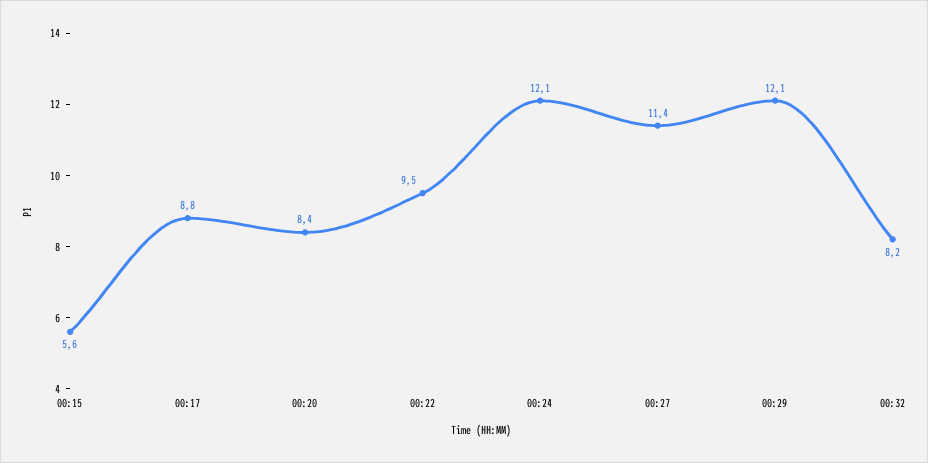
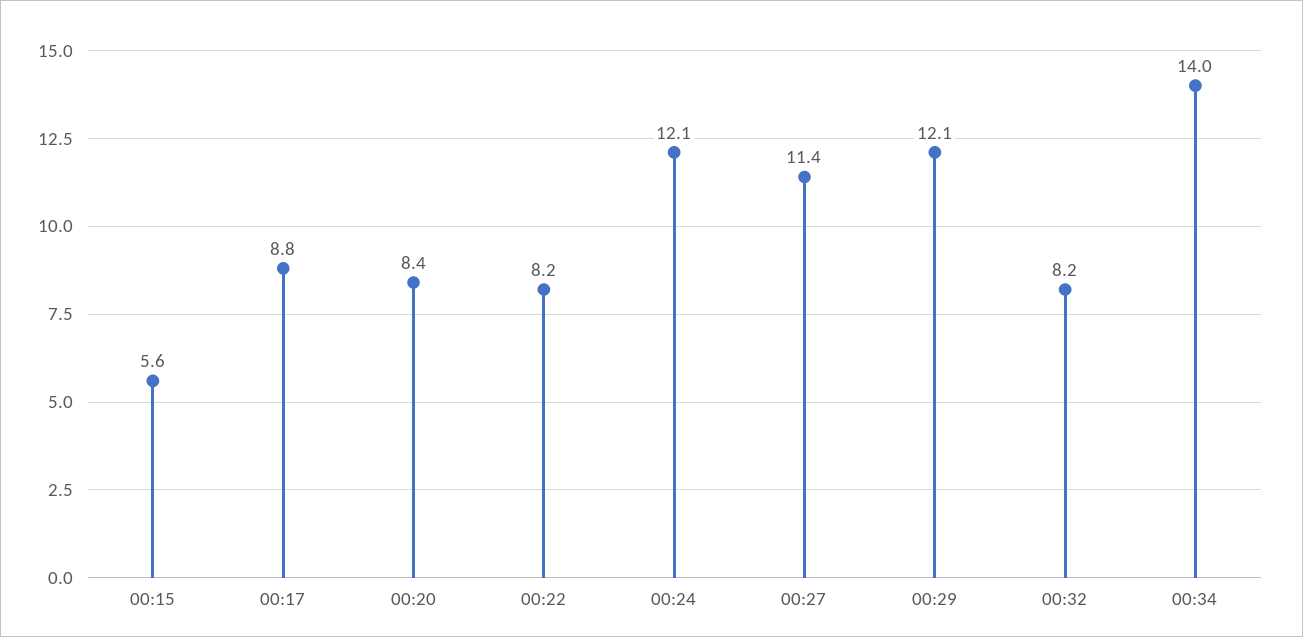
00:22: 9.5 -> 8.2
00:34: none -> 14

